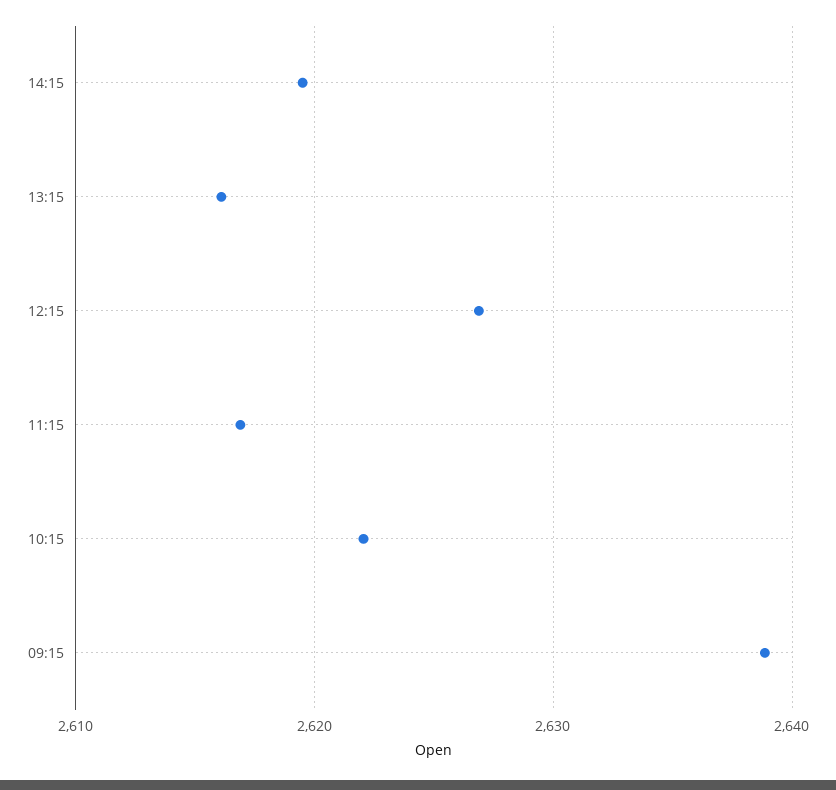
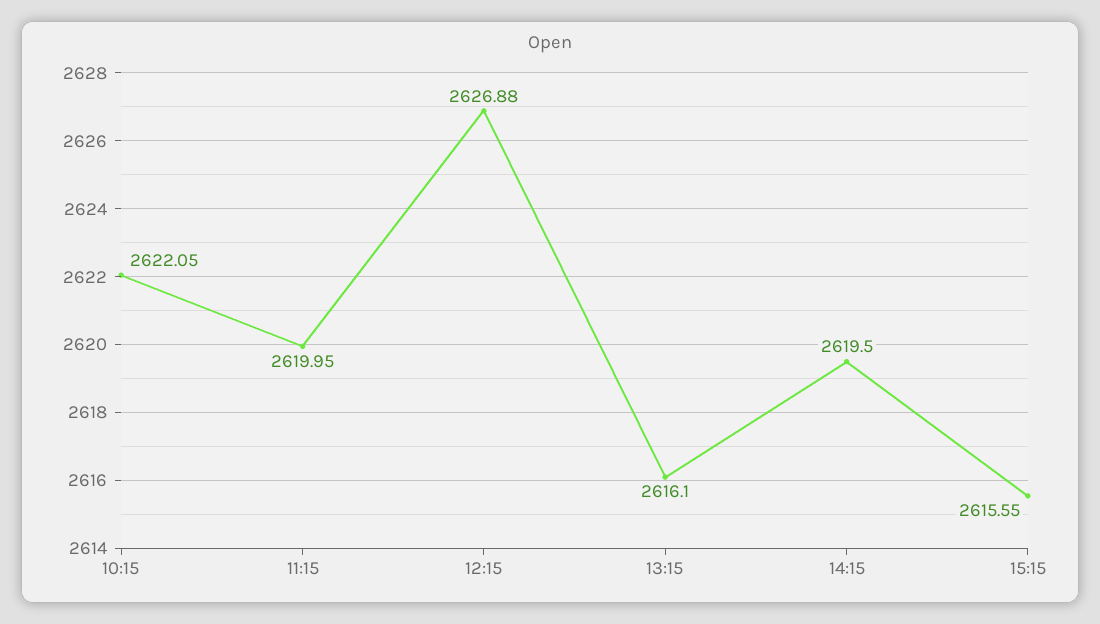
11:15: 2617 -> 2619.95
09:15: 2639 -> none
15:15: none -> 2615.55

